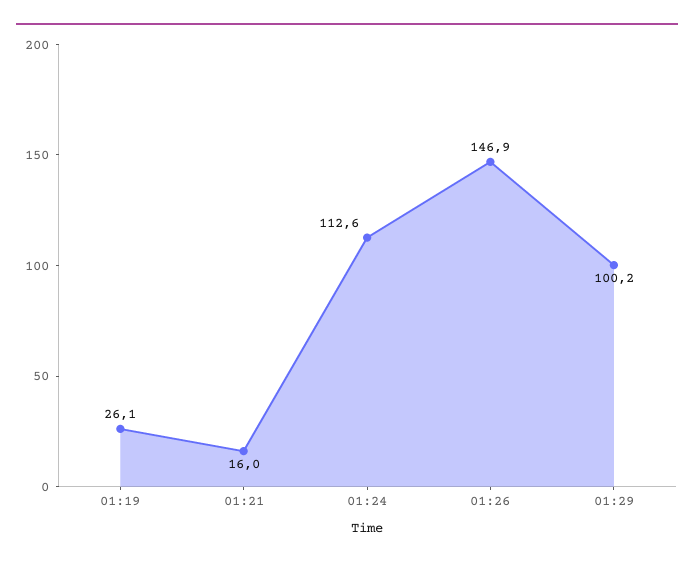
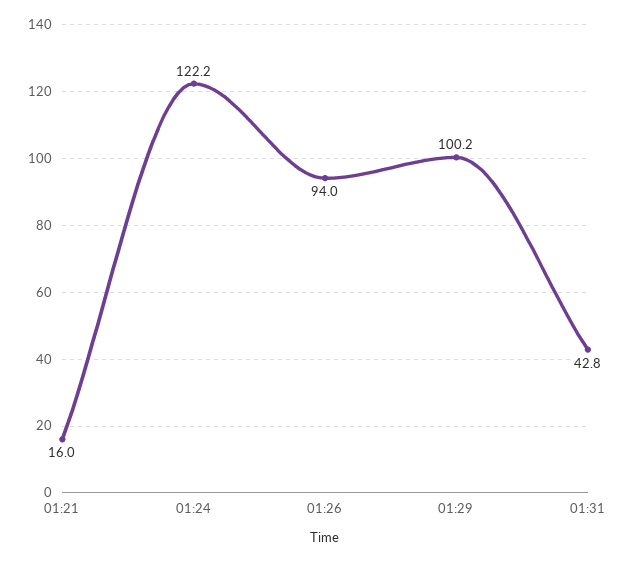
01:19: 26.1 -> none
01:24: 112.6 -> 122.2
01:26: 146.9 -> 94
01:31: none -> 42.8

